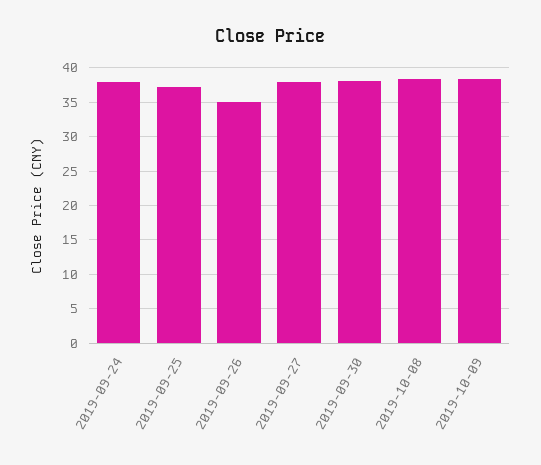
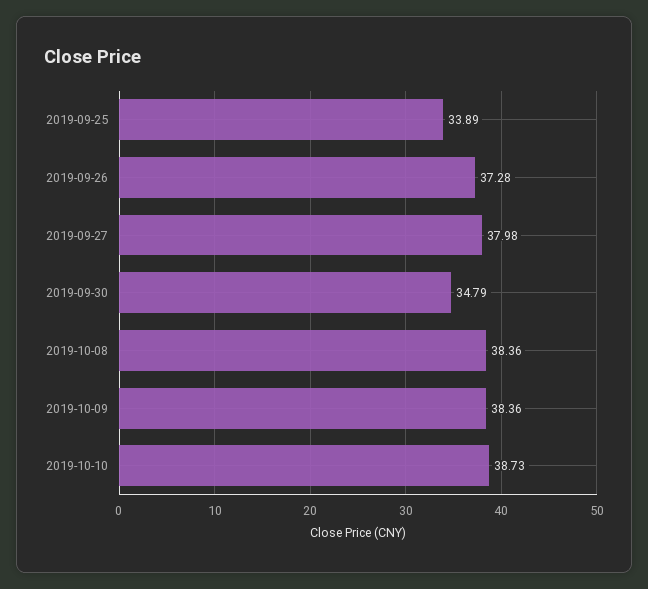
2019-09-24: 38 -> none
2019-09-25: 37 -> 33.89
2019-09-26: 35 -> 37.28
2019-09-30: 38 -> 34.79
2019-10-10: none -> 38.73

